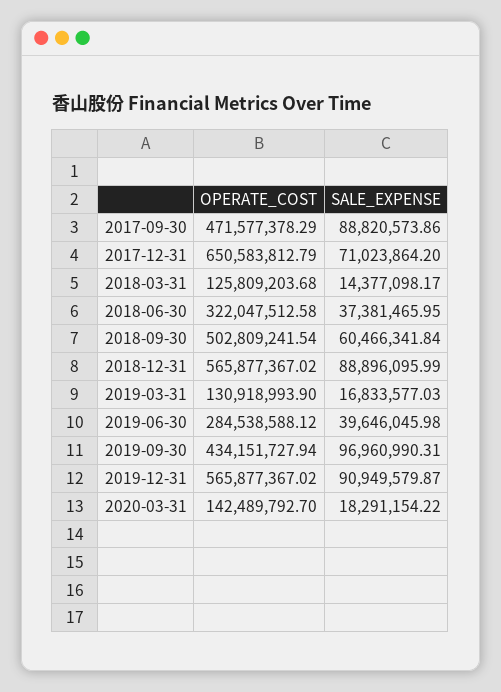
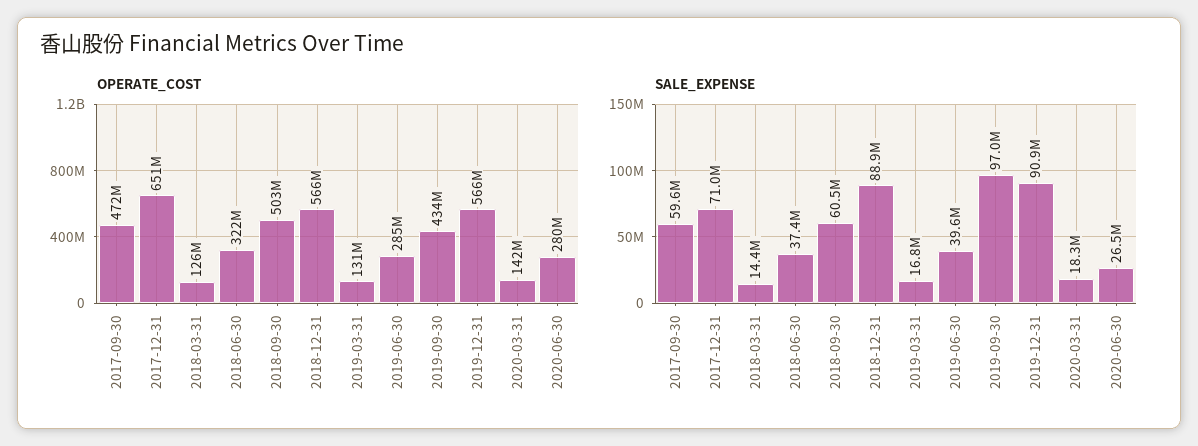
SALE_EXPENSE, 2017-09-30: 88820573.86 -> 59600000
OPERATE_COST, 2020-06-30: none -> 280000000
SALE_EXPENSE, 2020-06-30: none -> 26500000

